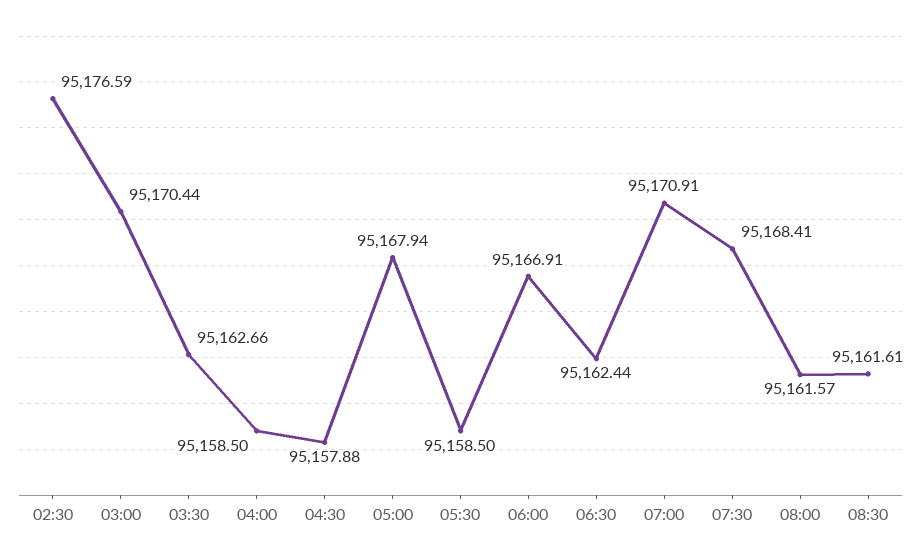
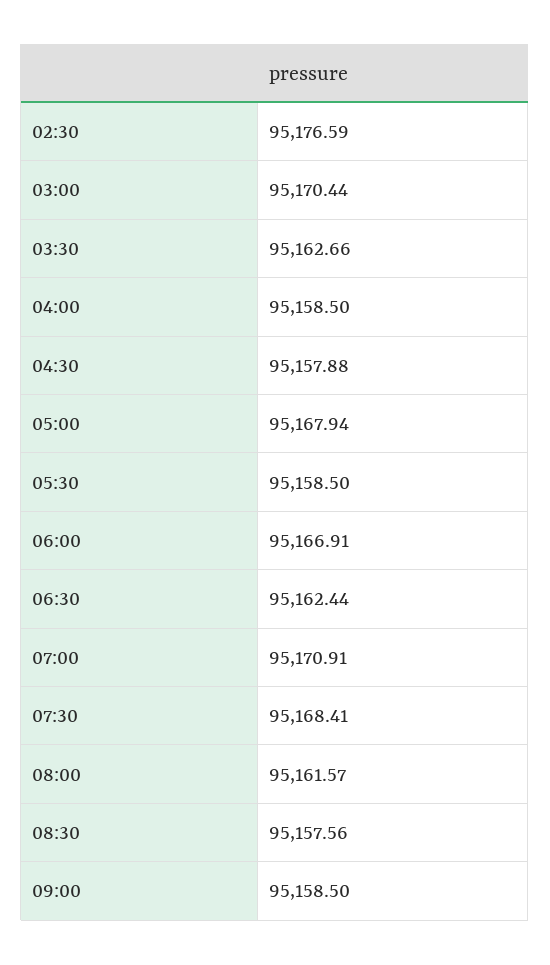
08:30: 95161.61 -> 95157.56
09:00: none -> 95158.5

